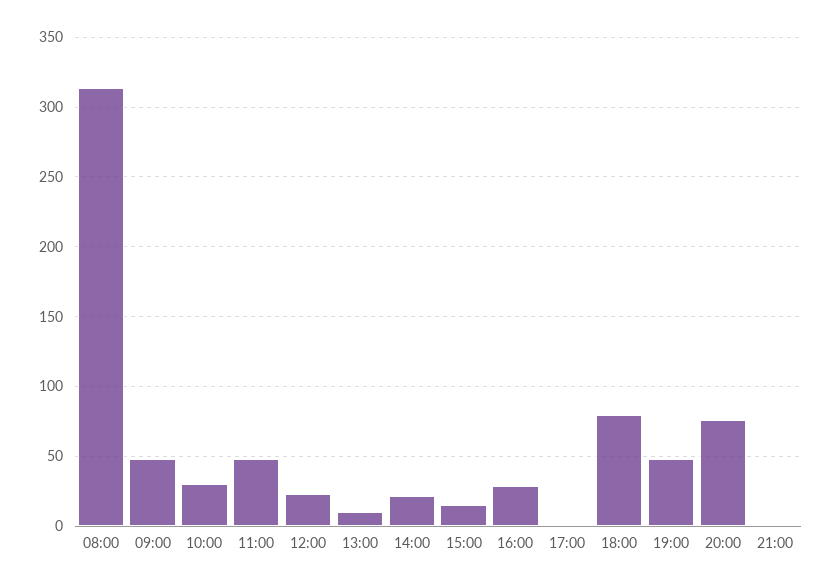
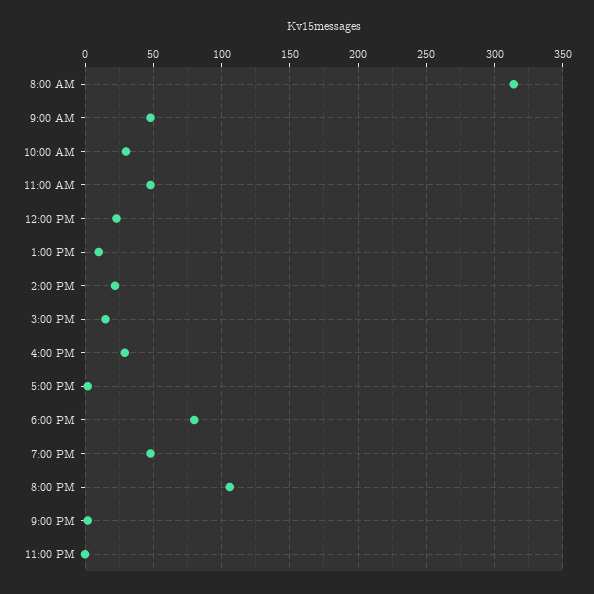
20:00: 75 -> 105
11:00 PM: none -> 0

